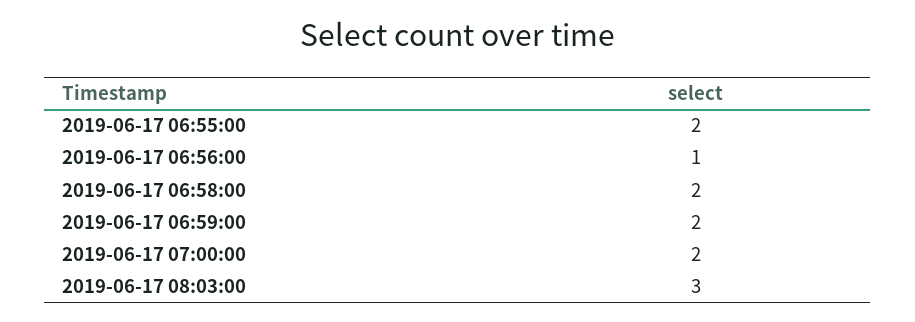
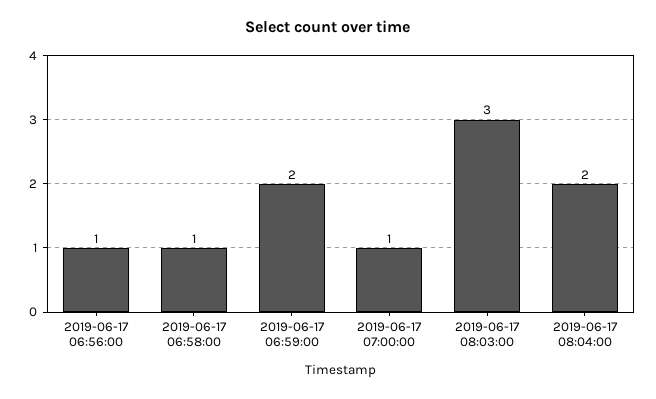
2019-06-17 06:55:00: 2 -> none
2019-06-17 06:58:00: 2 -> 1
2019-06-17 07:00:00: 2 -> 1
2019-06-17 08:04:00: none -> 2

